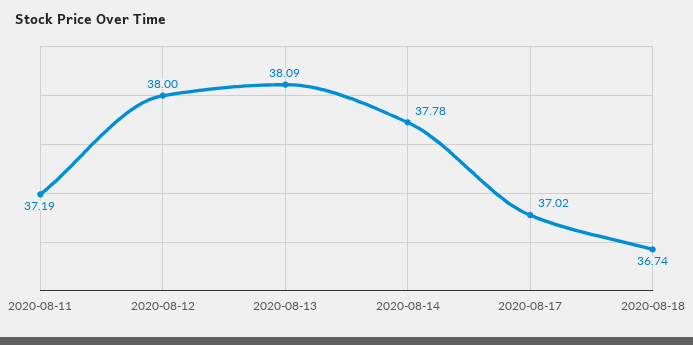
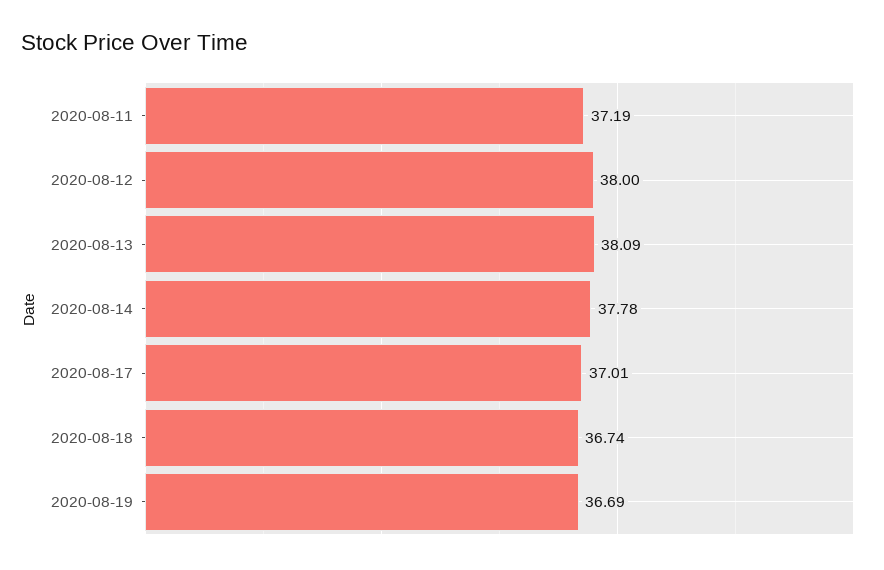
2020-08-17: 37.02 -> 37.01
2020-08-19: none -> 36.69

